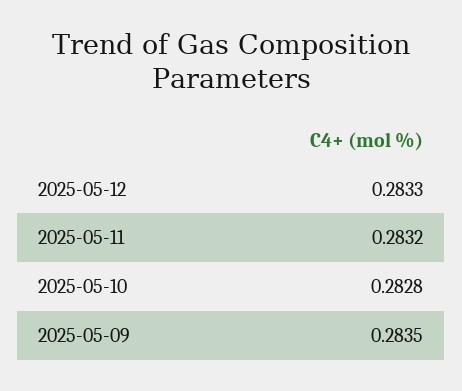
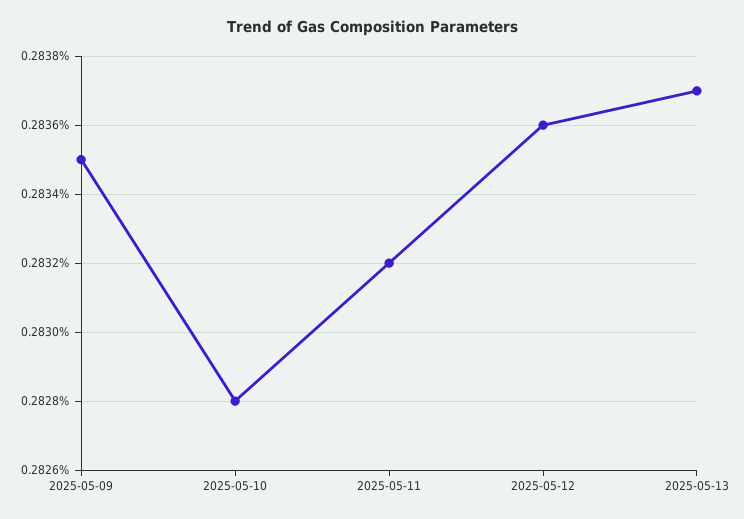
2025-05-12: 0.2833 -> 0.2836
2025-05-13: none -> 0.2837

